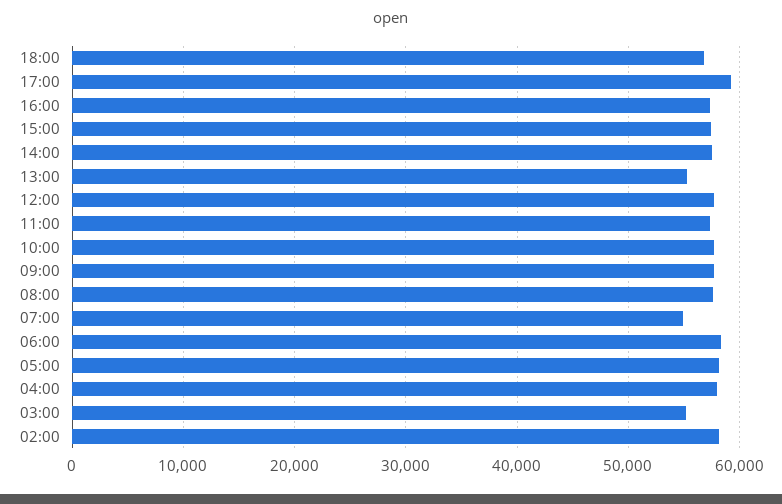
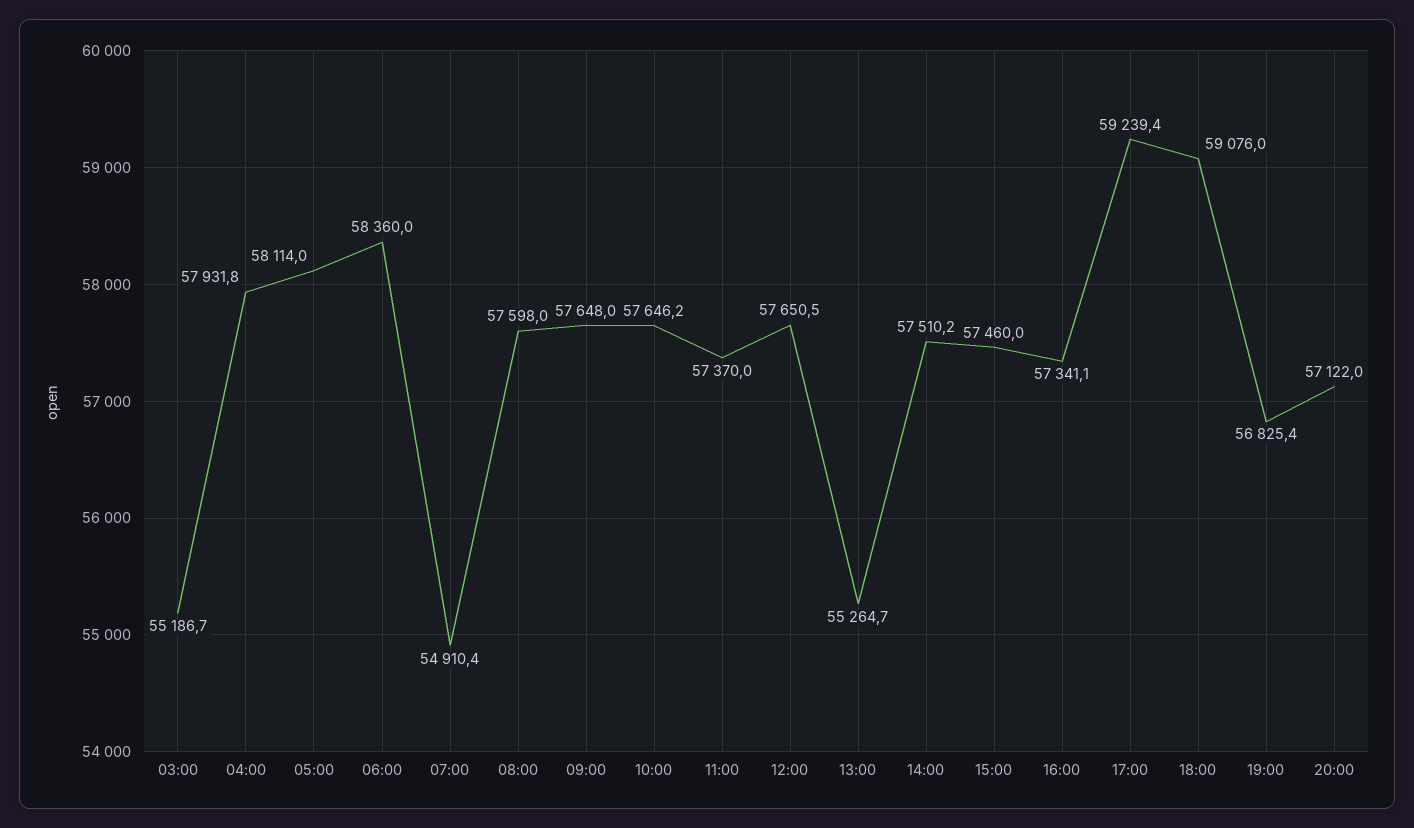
18:00: 57000 -> 59076
02:00: 58000 -> none
19:00: none -> 56825.4
20:00: none -> 57122

